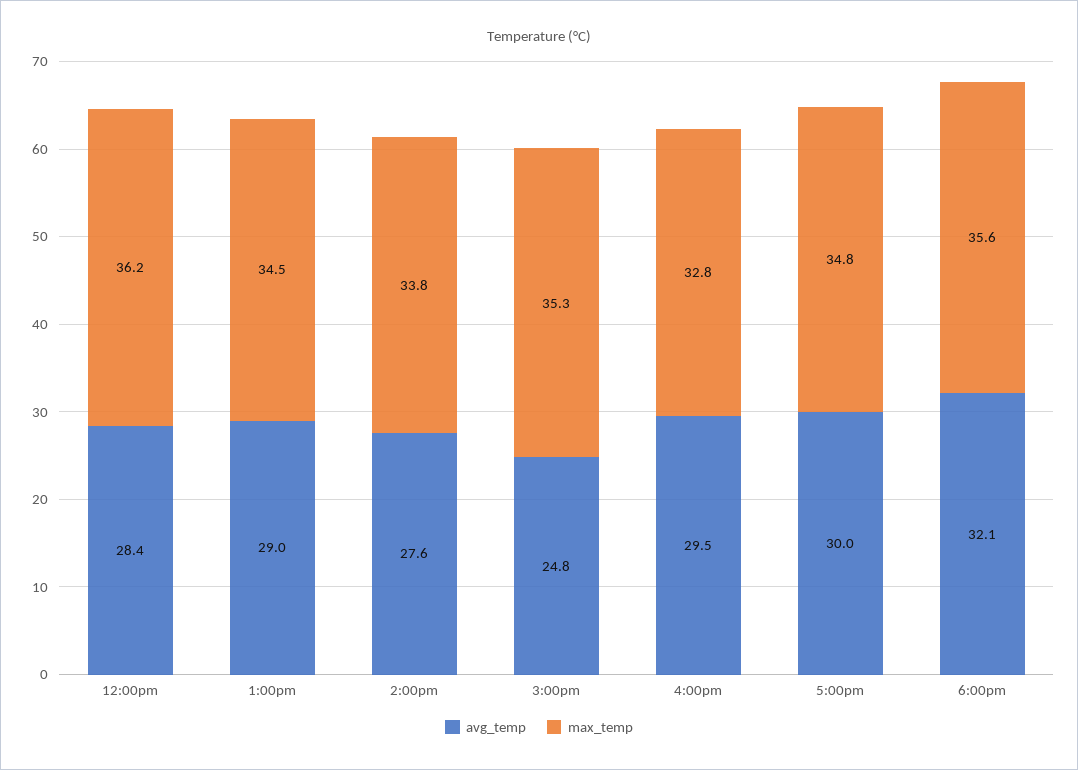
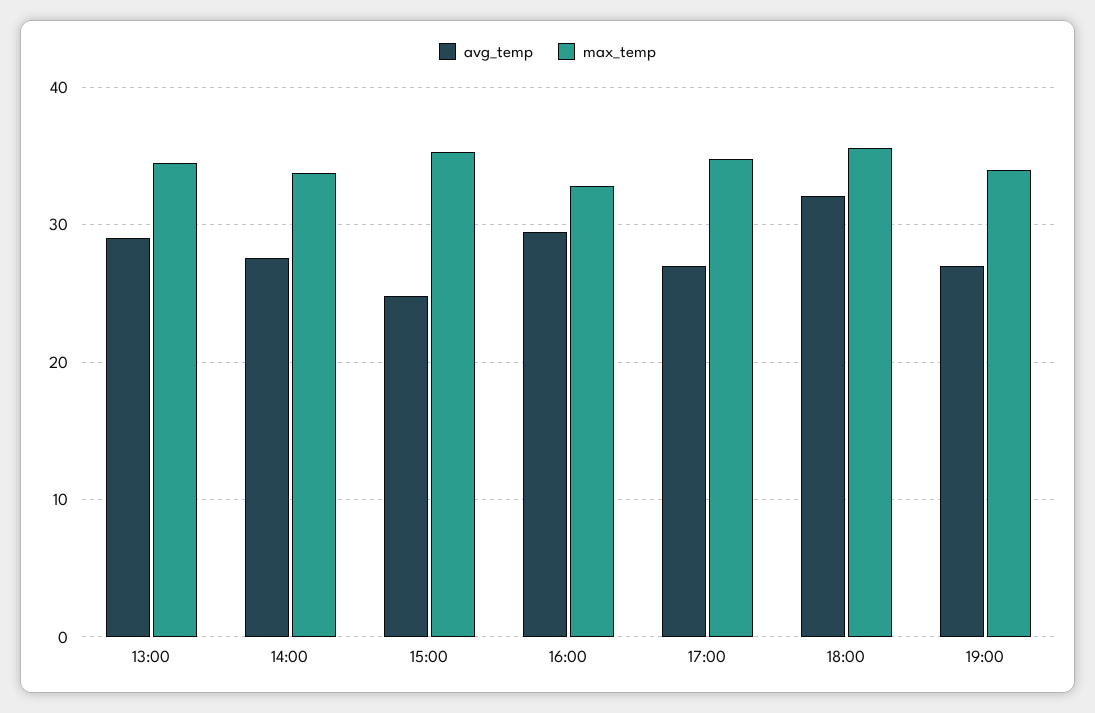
avg_temp, 12:00pm: 28.4 -> none
max_temp, 12:00pm: 36.2 -> none
avg_temp, 5:00pm: 30 -> 27
avg_temp, 19:00: none -> 27
max_temp, 19:00: none -> 34

